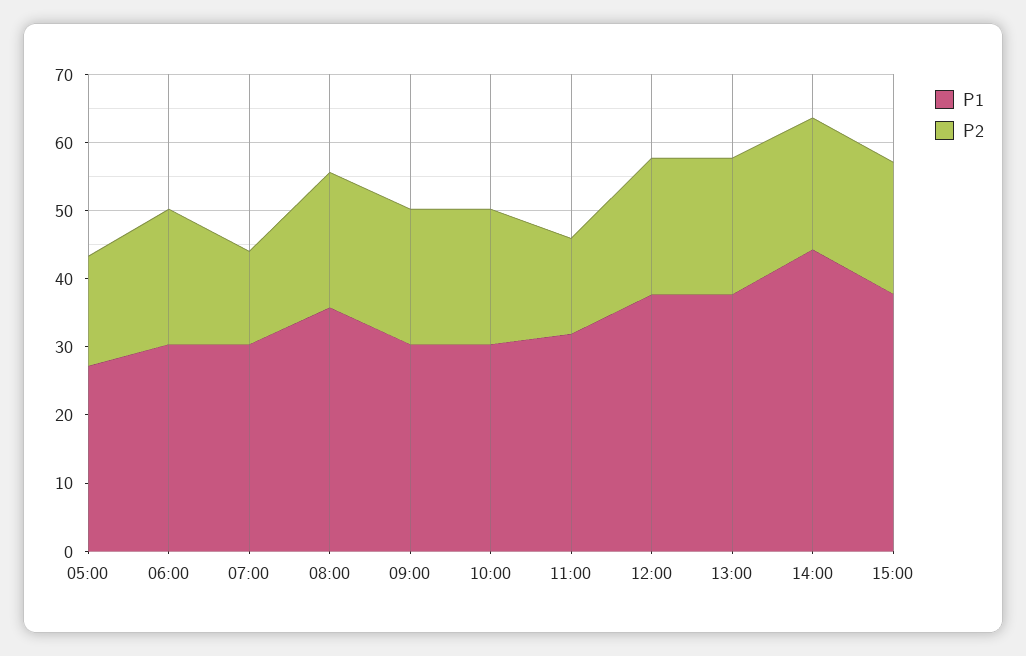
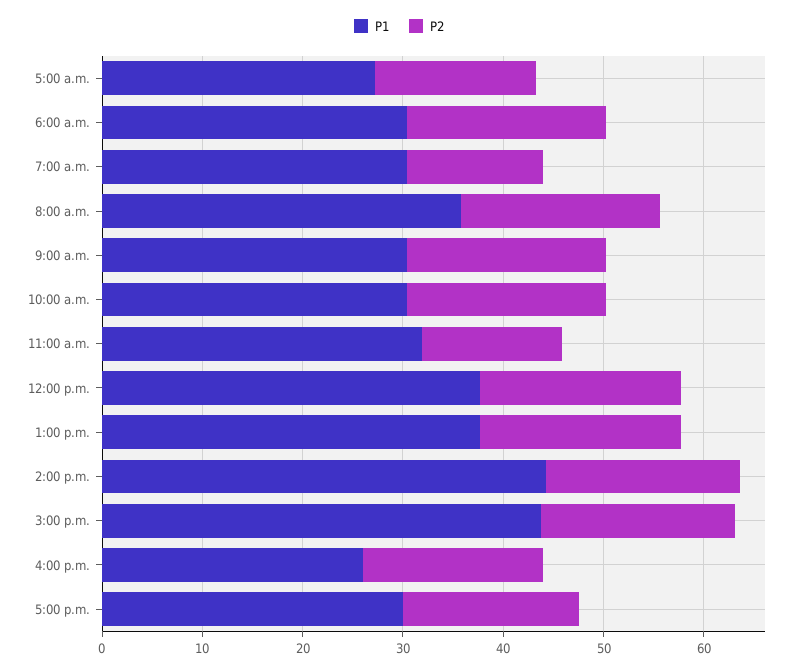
P1, 15:00: 38 -> 44
P1, 4:00 p.m.: none -> 26
P2, 4:00 p.m.: none -> 18
P1, 5:00 p.m.: none -> 30
P2, 5:00 p.m.: none -> 18

